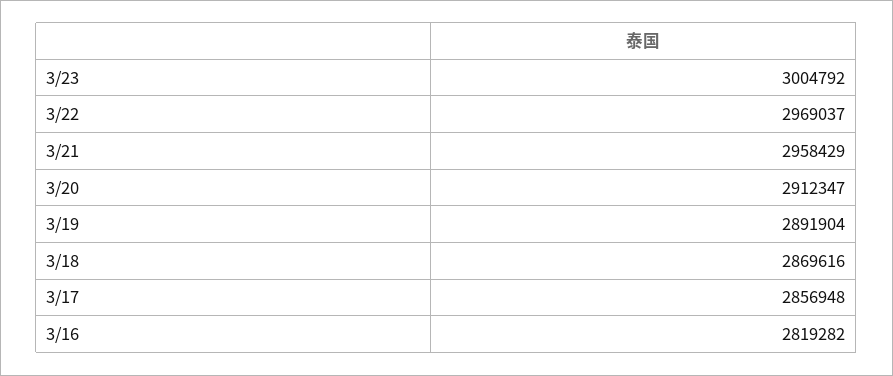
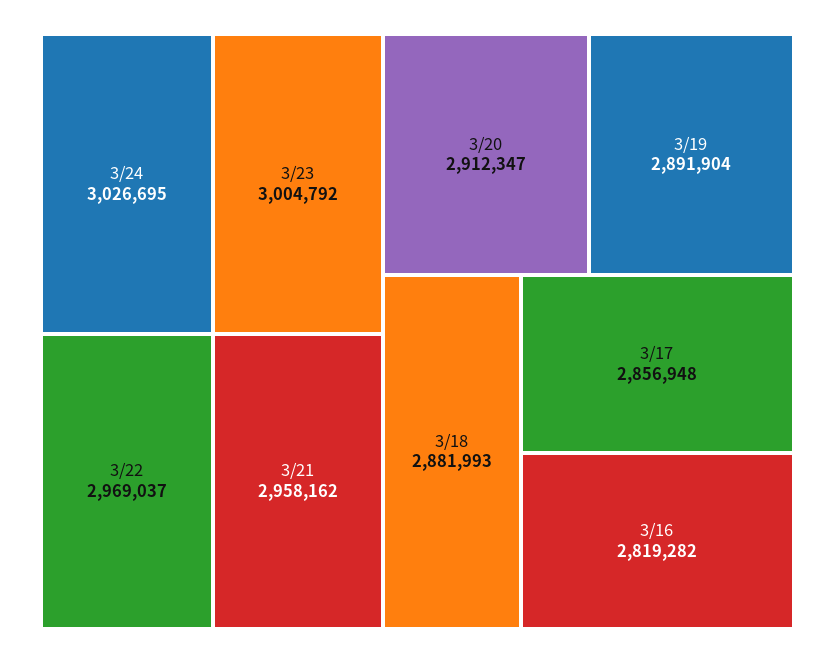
3/21: 2958429 -> 2958162
3/18: 2869616 -> 2881993
3/24: none -> 3026695

